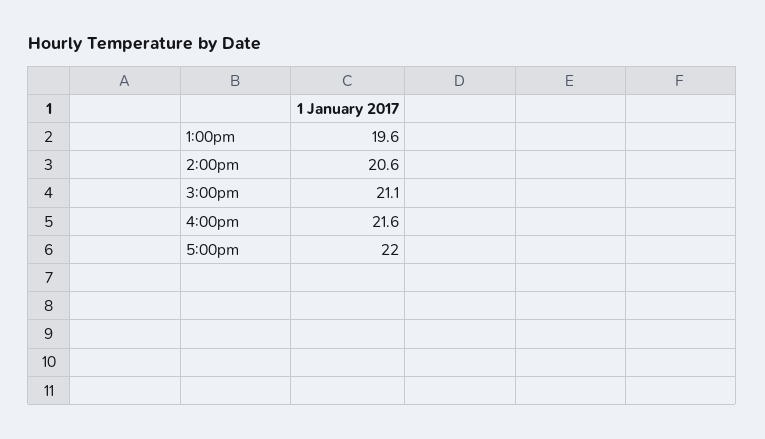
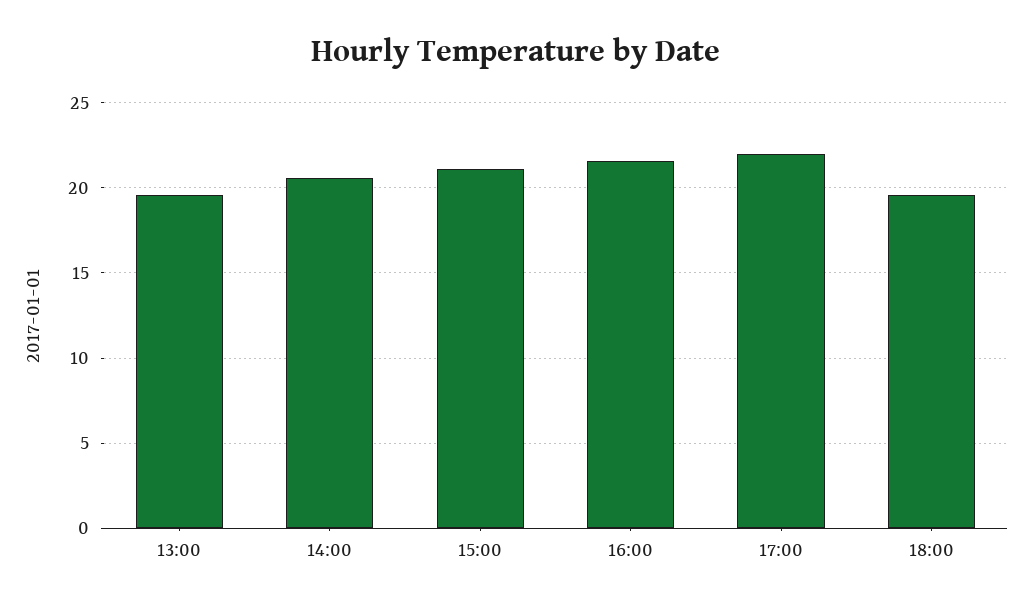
18:00: none -> 19.5

